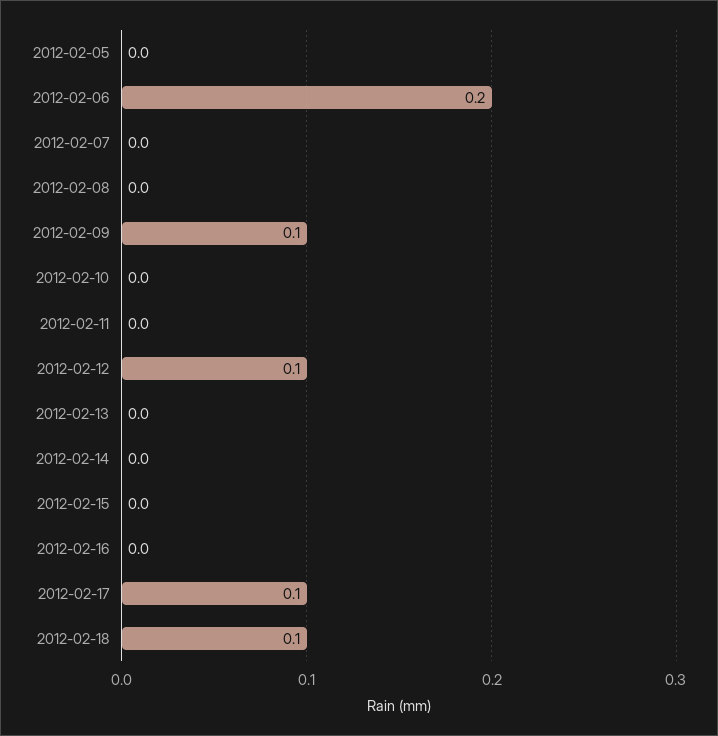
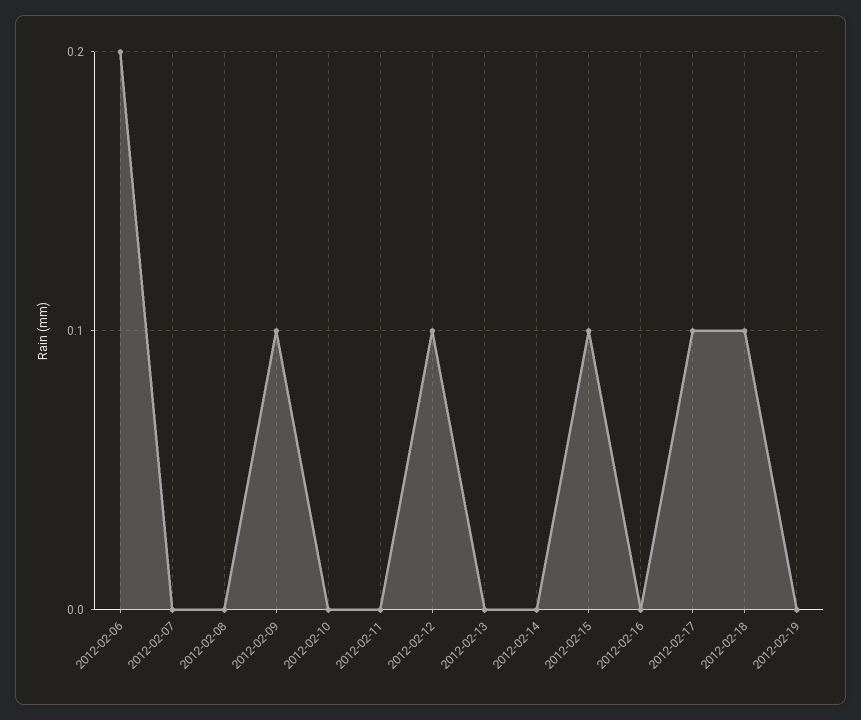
2012-02-05: 0 -> none
2012-02-15: 0 -> 0.1
2012-02-19: none -> 0

